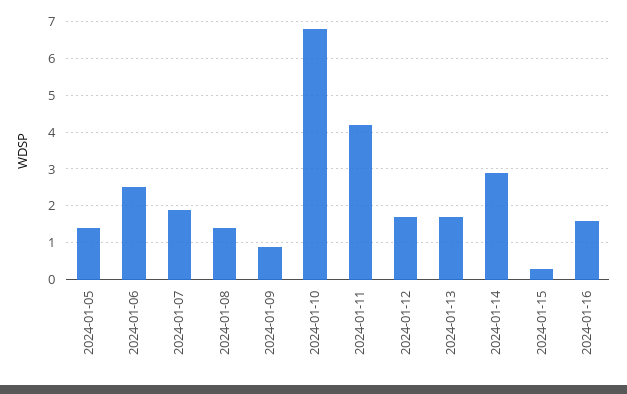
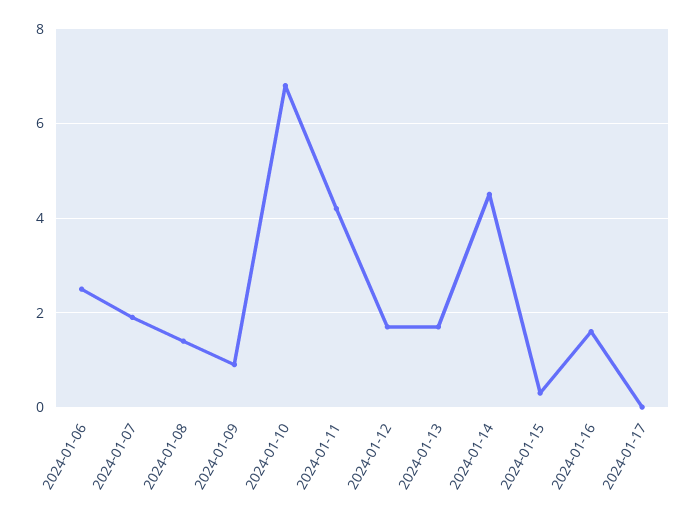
2024-01-05: 1.5 -> none
2024-01-14: 3 -> 4.5
2024-01-17: none -> 0

